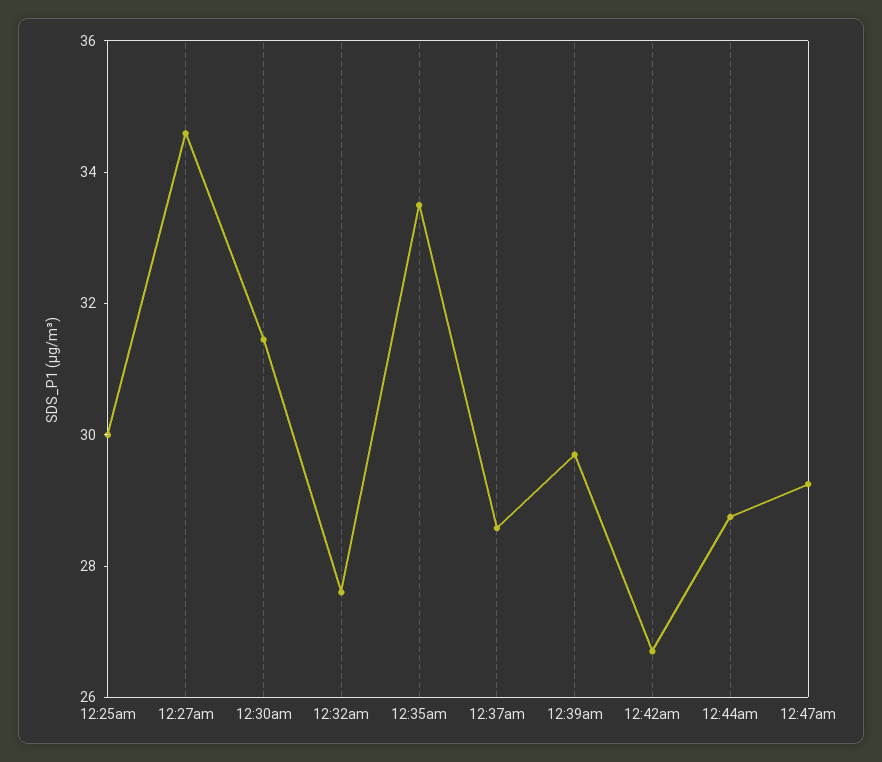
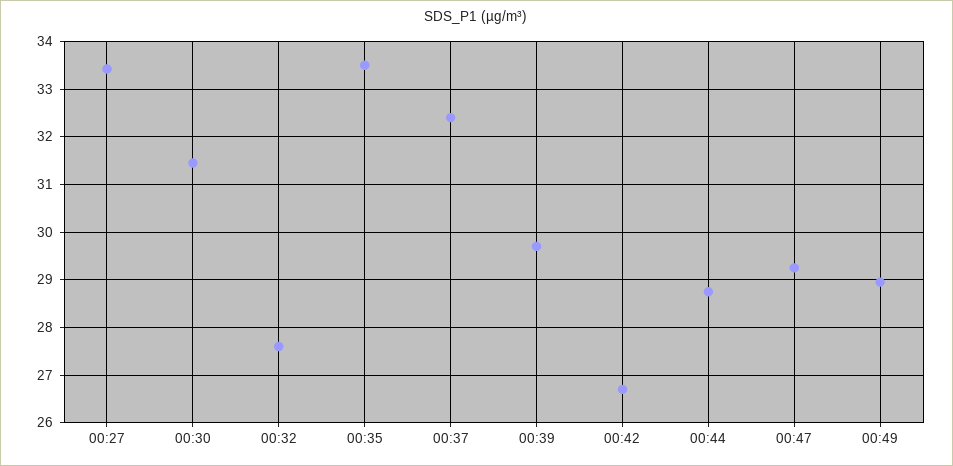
12:25am: 30 -> none
12:27am: 34.5 -> 33.4
12:37am: 28.5 -> 32.4
00:49: none -> 29

